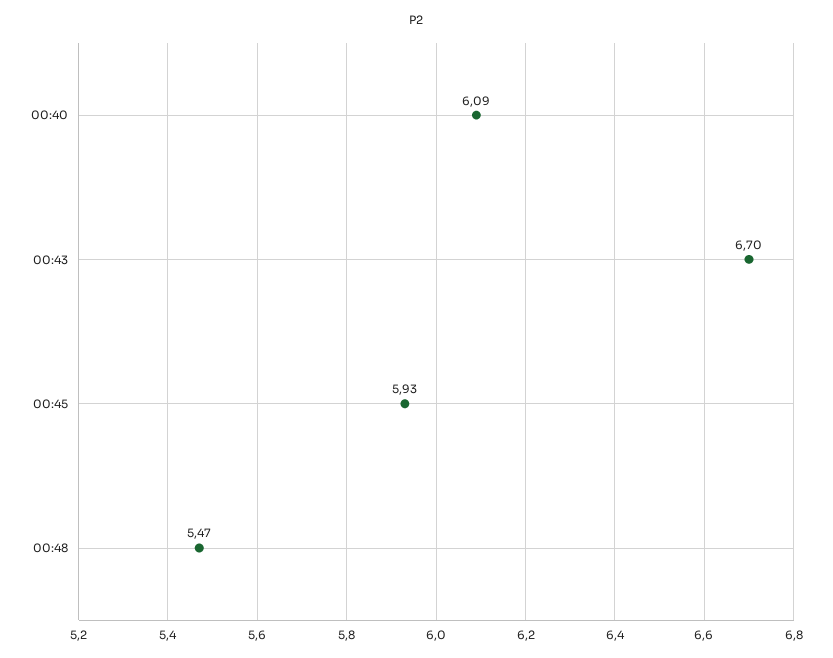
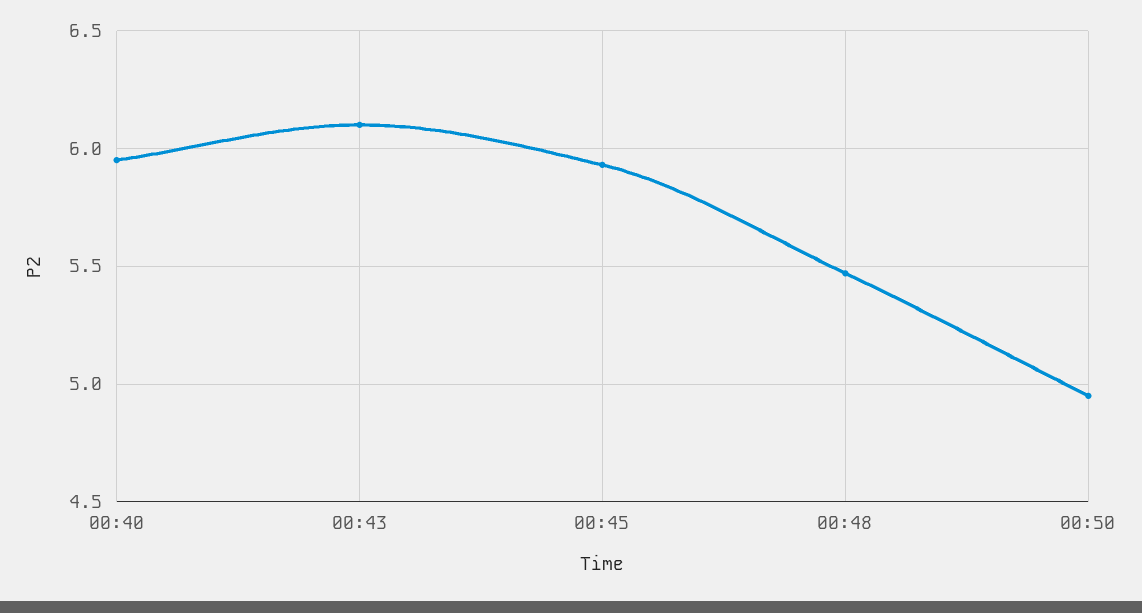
00:40: 6.09 -> 5.95
00:43: 6.7 -> 6.1
00:50: none -> 4.95

